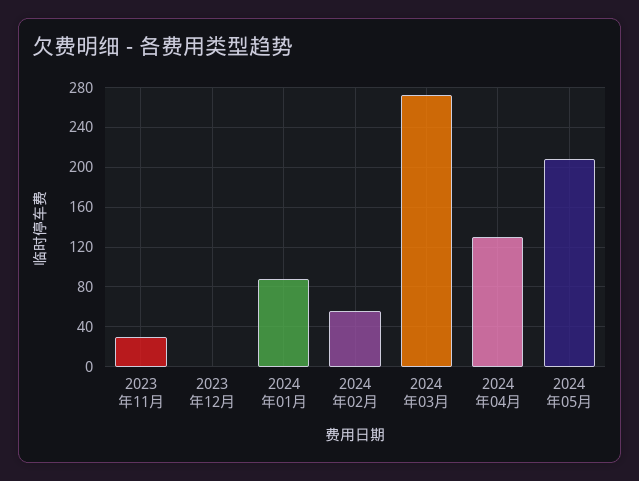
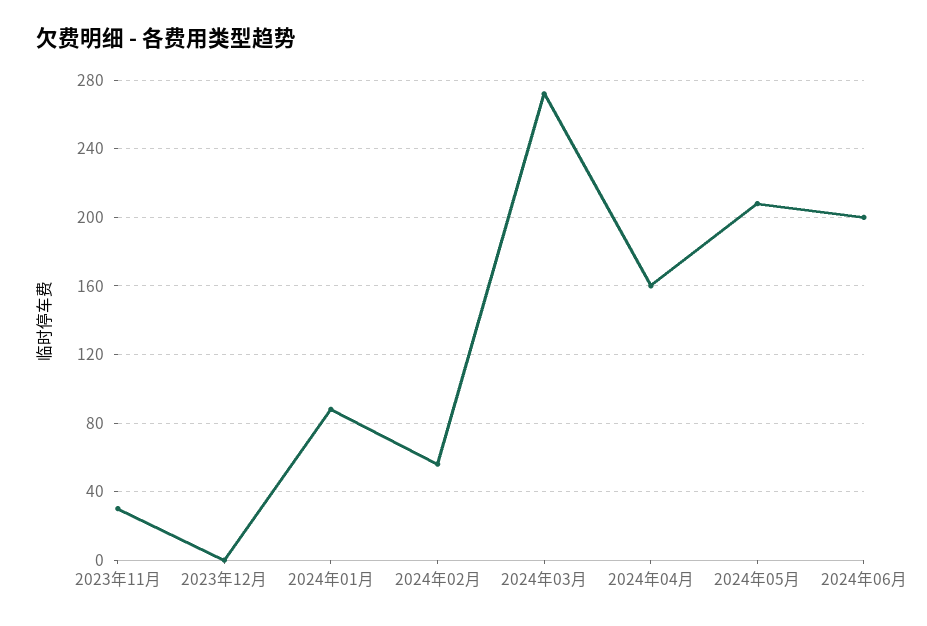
2024年04月: 130 -> 160
2024年06月: none -> 200

